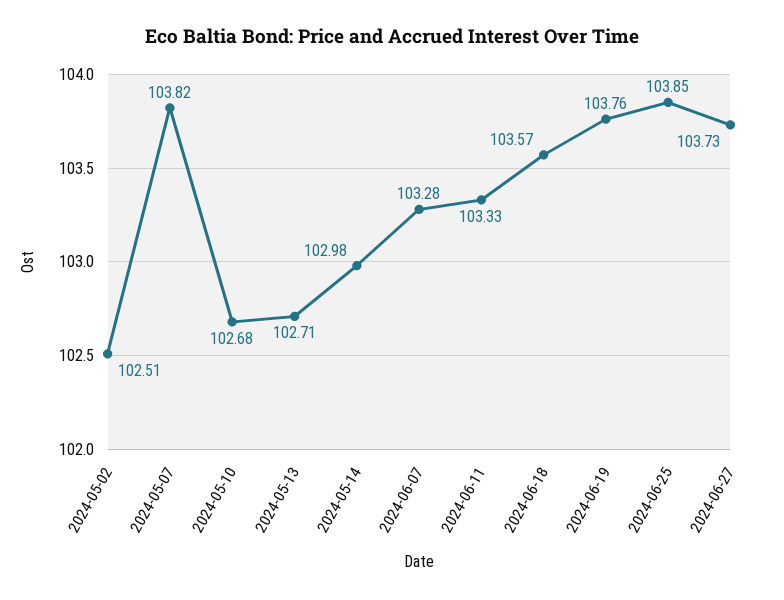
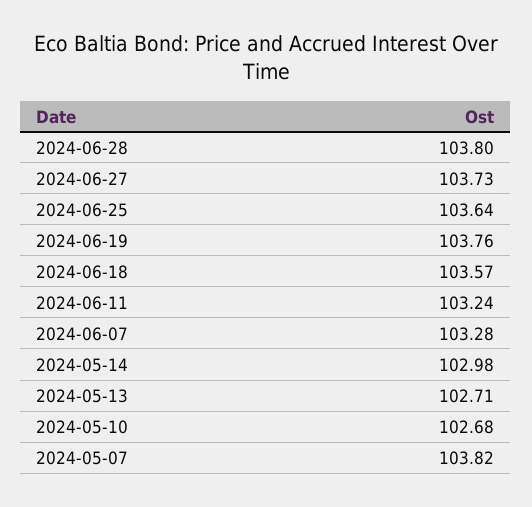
2024-05-02: 102.51 -> none
2024-06-11: 103.33 -> 103.24
2024-06-25: 103.85 -> 103.64
2024-06-28: none -> 103.8

